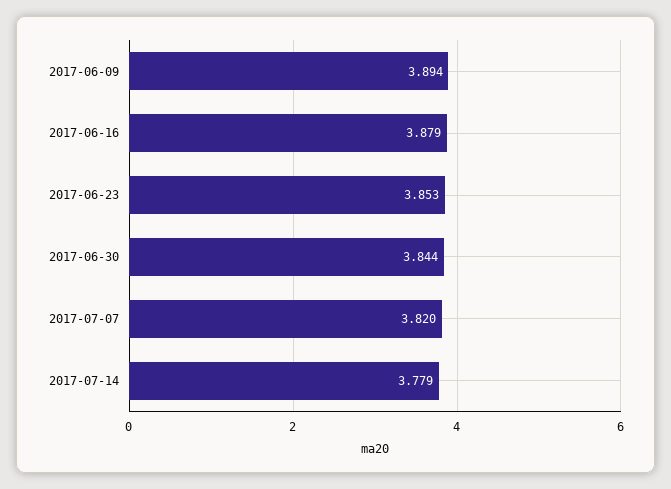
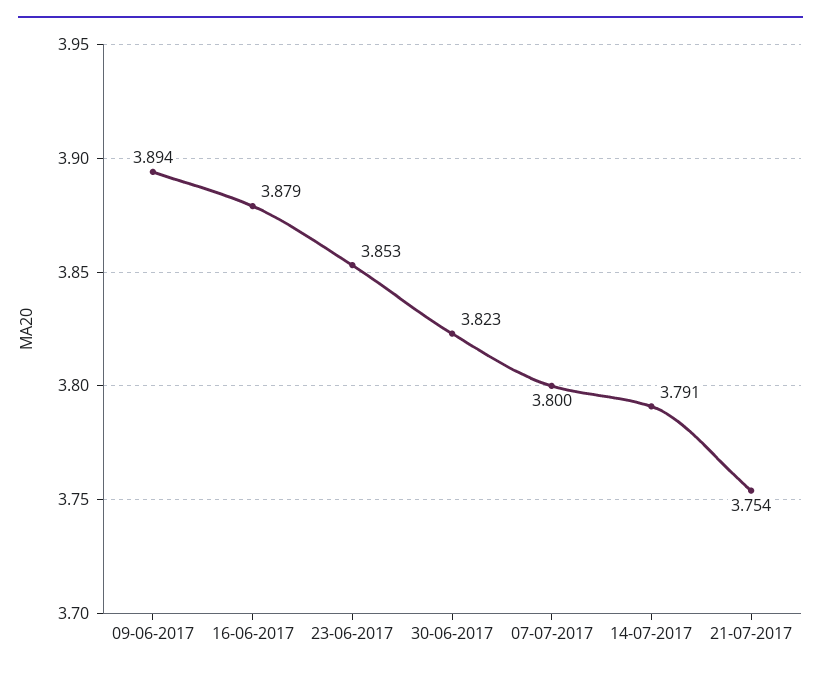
2017-06-30: 3.844 -> 3.823
2017-07-07: 3.82 -> 3.8
2017-07-14: 3.779 -> 3.791
21-07-2017: none -> 3.754

